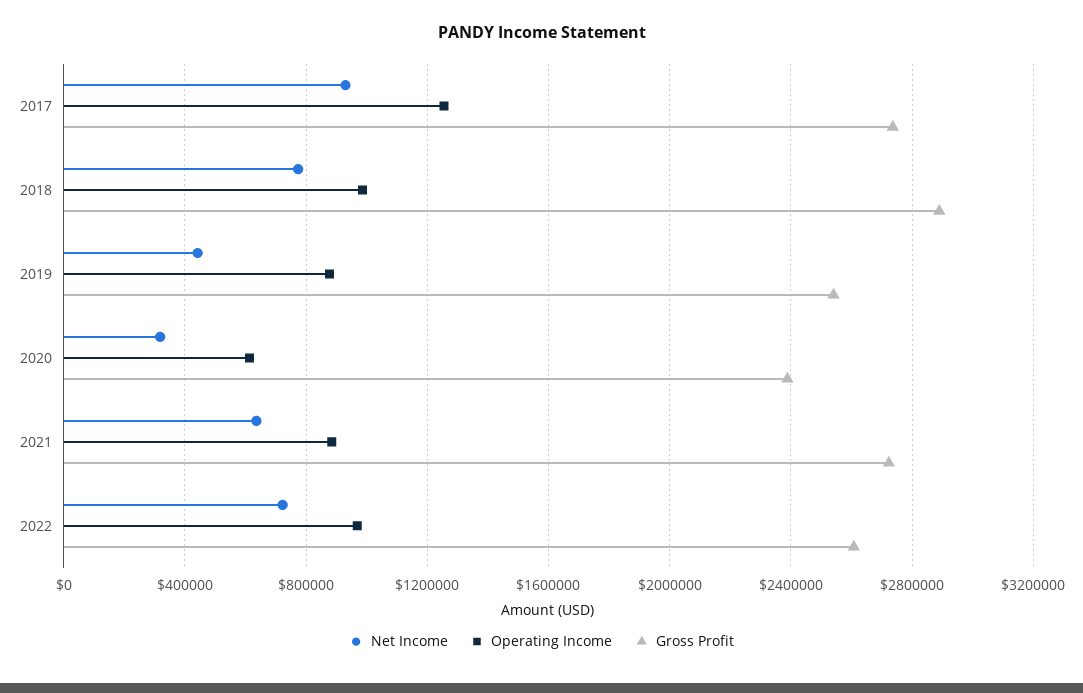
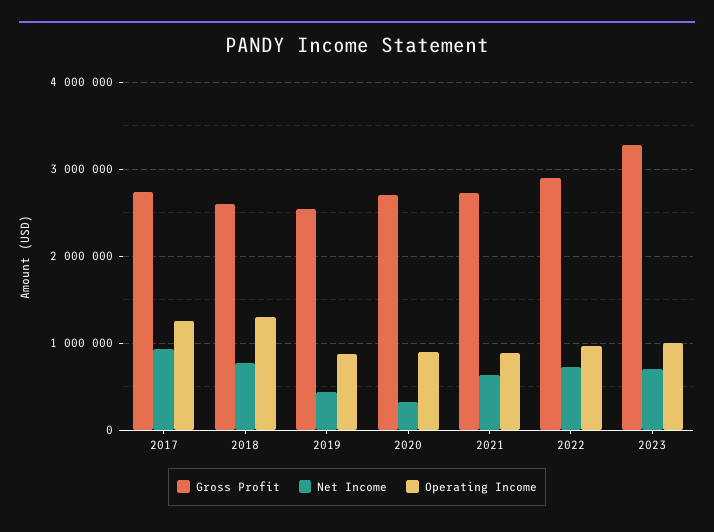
Operating Income, 2018: 1000000 -> 1300000
Gross Profit, 2018: 2900000 -> 2600000
Operating Income, 2020: 600000 -> 900000
Gross Profit, 2020: 2400000 -> 2700000
Gross Profit, 2022: 2600000 -> 2900000
Gross Profit, 2023: none -> 3300000
Net Income, 2023: none -> 700000
Operating Income, 2023: none -> 1000000

